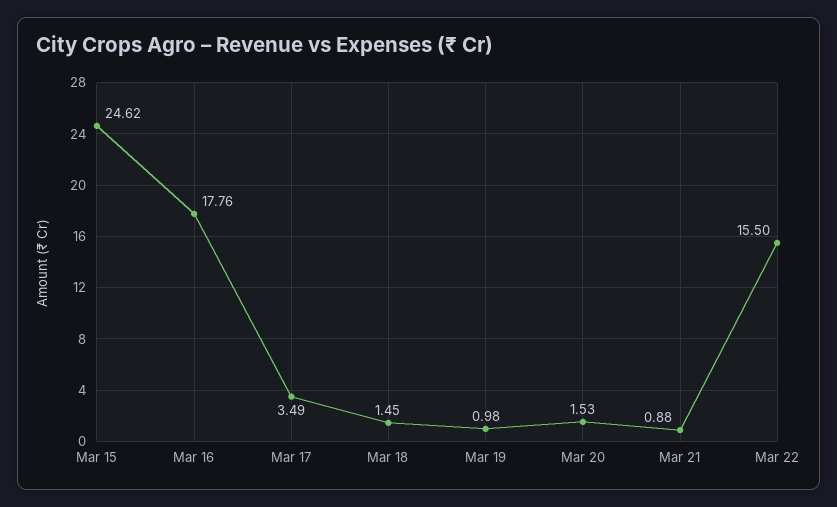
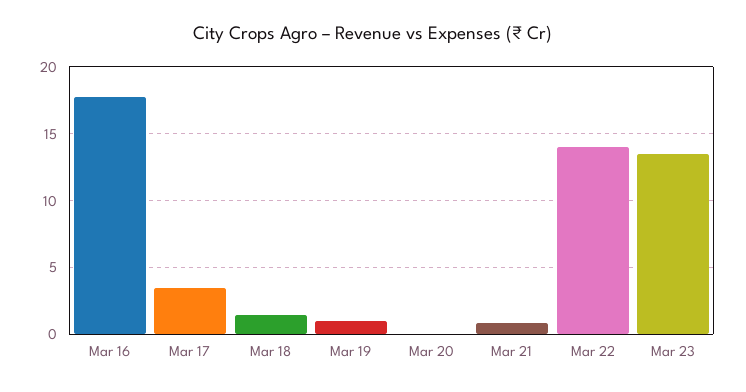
Mar 15: 24.62 -> none
Mar 20: 1.53 -> 0
Mar 22: 15.5 -> 14
Mar 23: none -> 13.5

